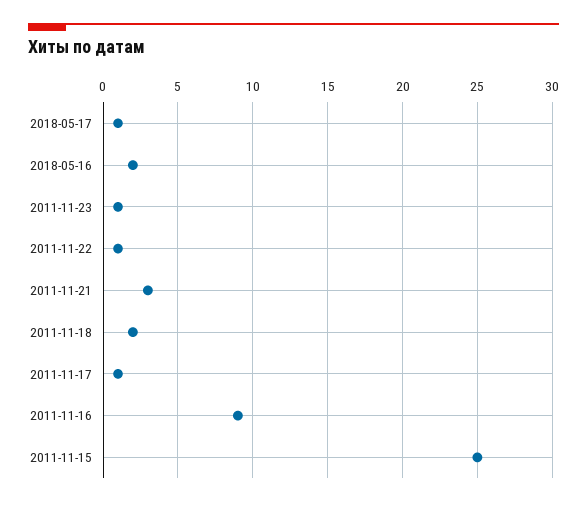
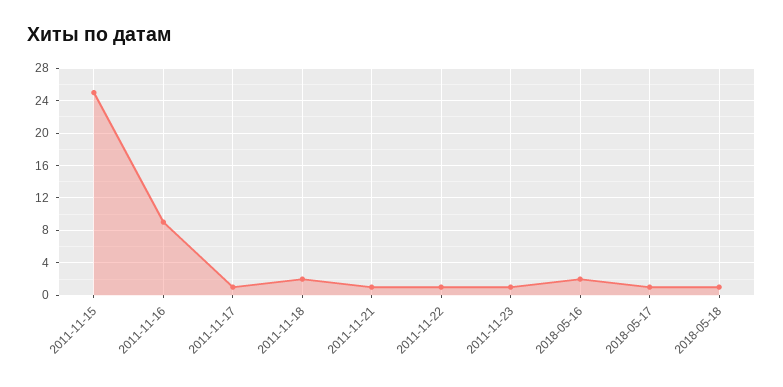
2011-11-21: 3 -> 1
2018-05-18: none -> 1

